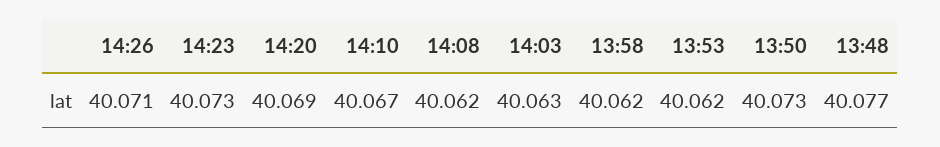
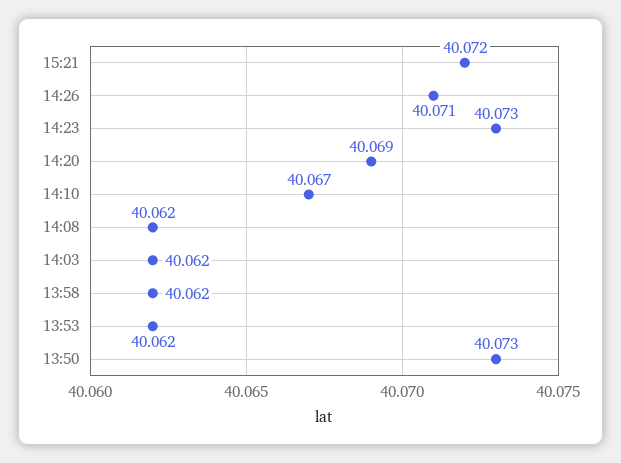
14:03: 40.063 -> 40.062
13:48: 40.077 -> none
15:21: none -> 40.072

